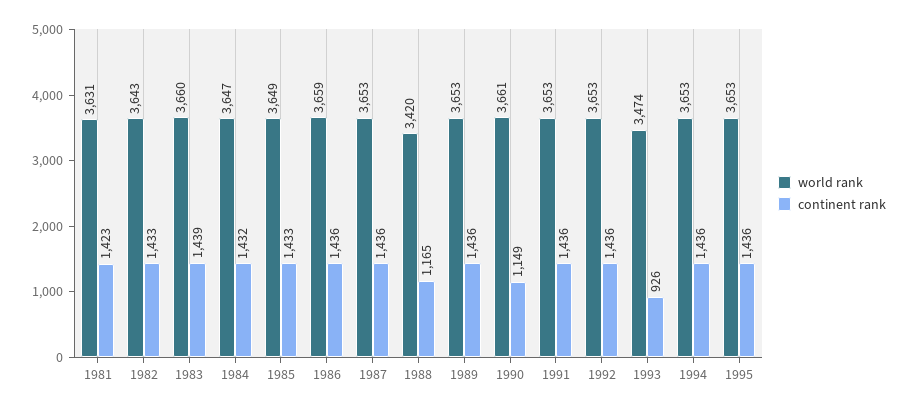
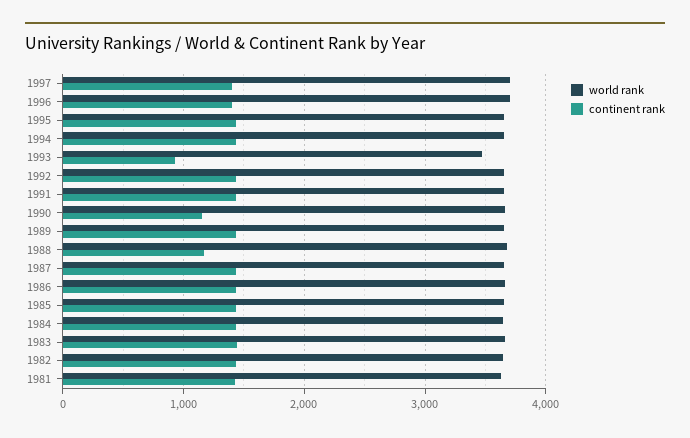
world rank, 1988: 3420 -> 3700
world rank, 1997: none -> 3700
continent rank, 1997: none -> 1400
world rank, 1996: none -> 3700
continent rank, 1996: none -> 1400

